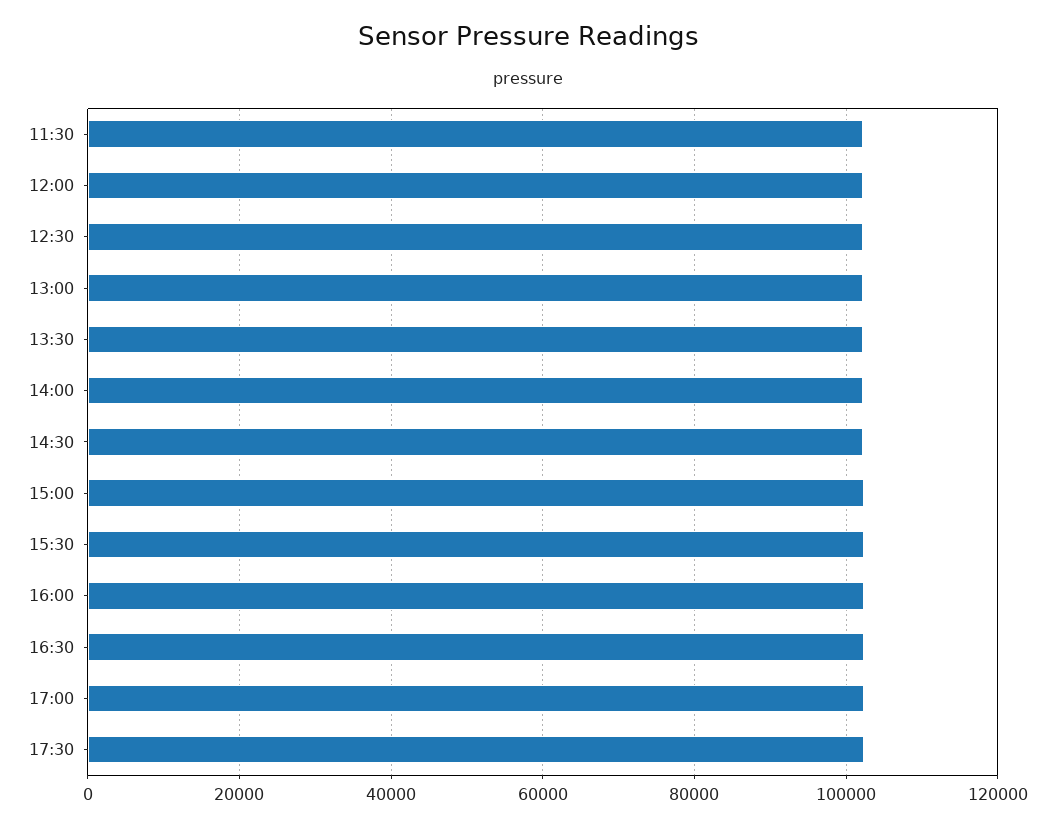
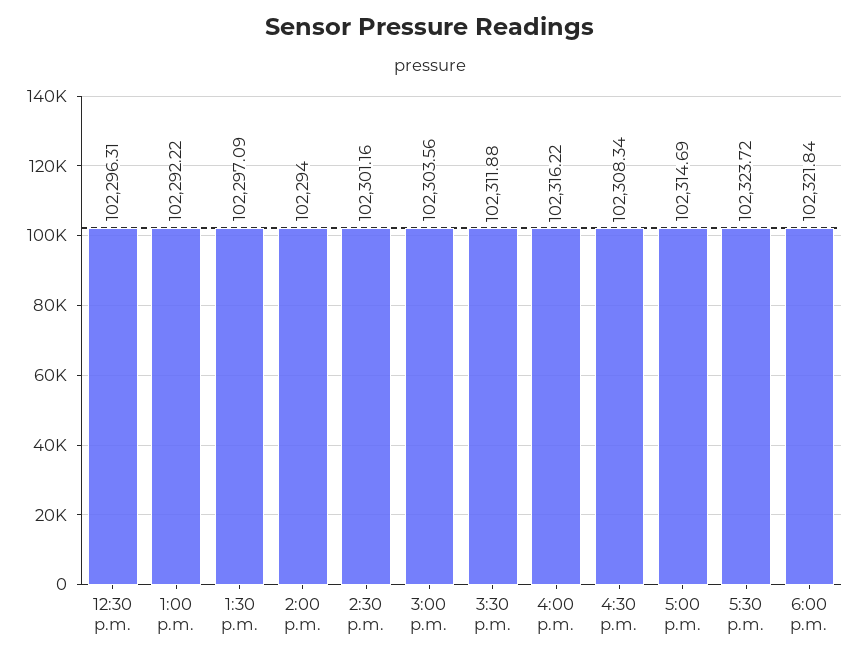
11:30: 102000 -> none
12:00: 102000 -> none
6:00 p.m.: none -> 102321.84

